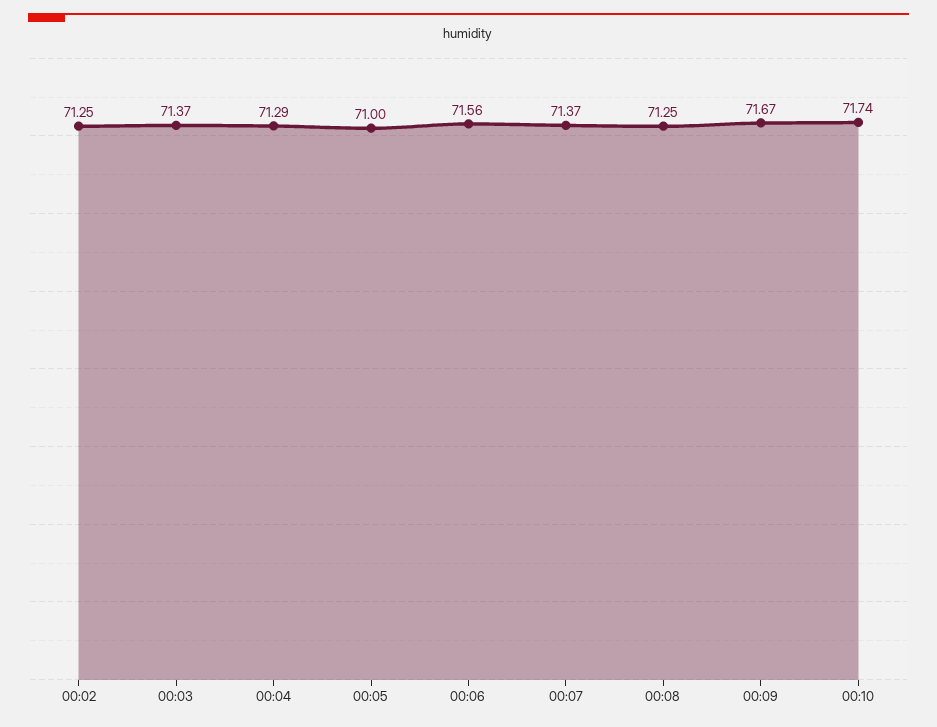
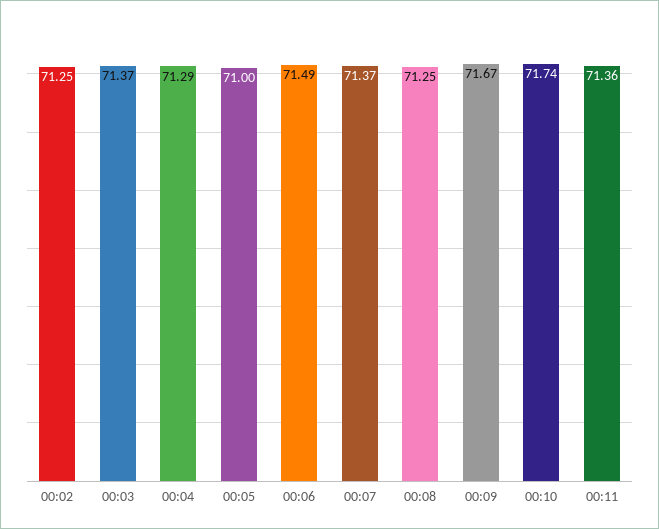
00:06: 71.56 -> 71.49
00:11: none -> 71.36

